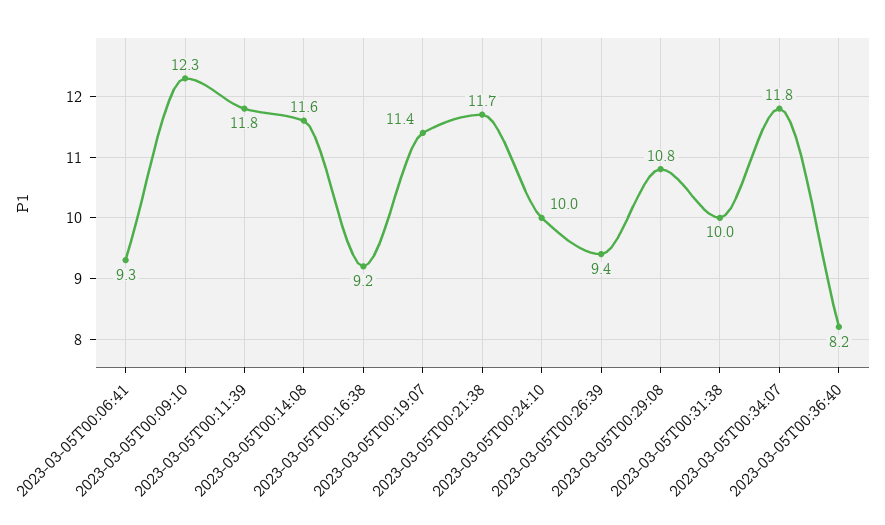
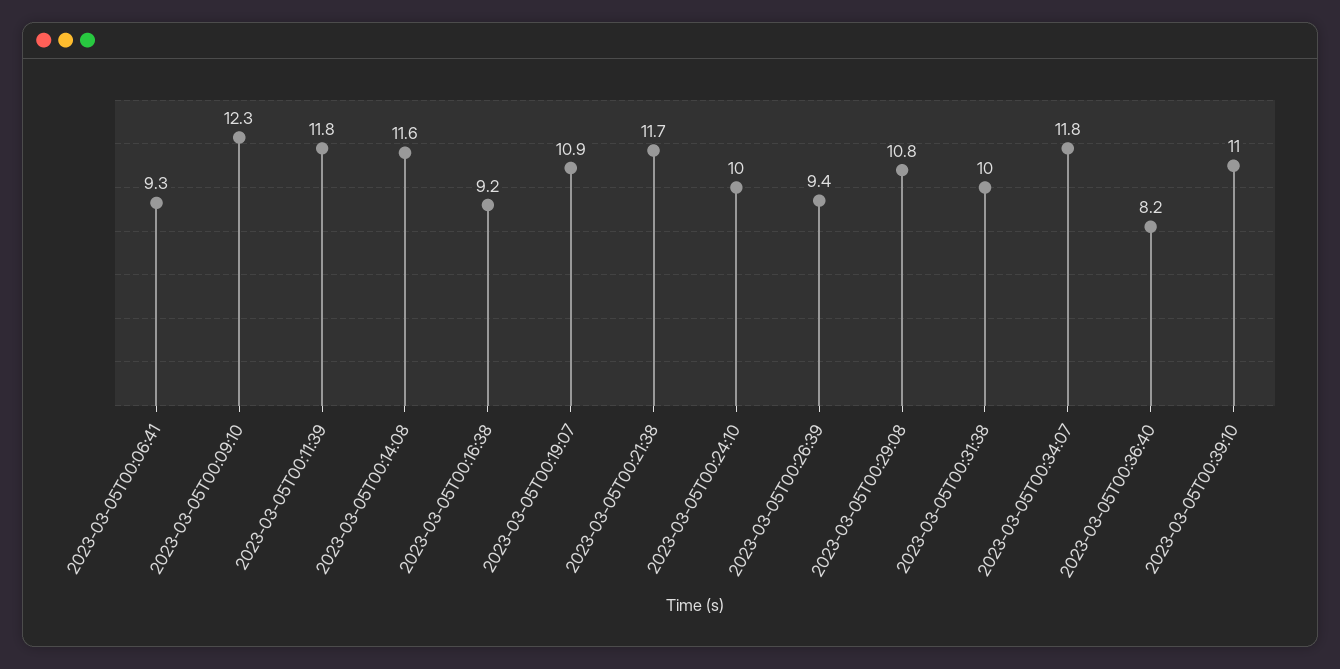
2023-03-05T00:19:07: 11.4 -> 10.9
2023-03-05T00:39:10: none -> 11

